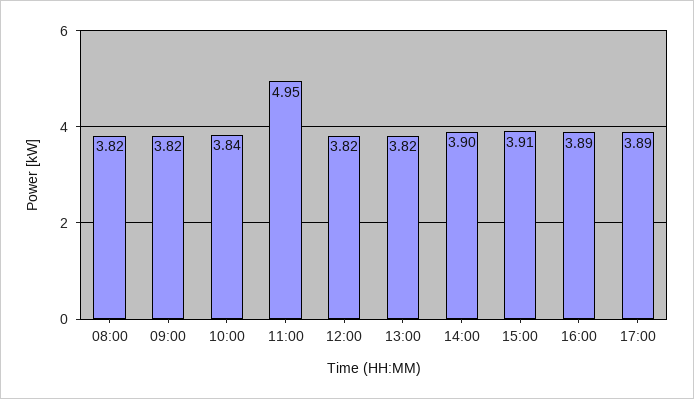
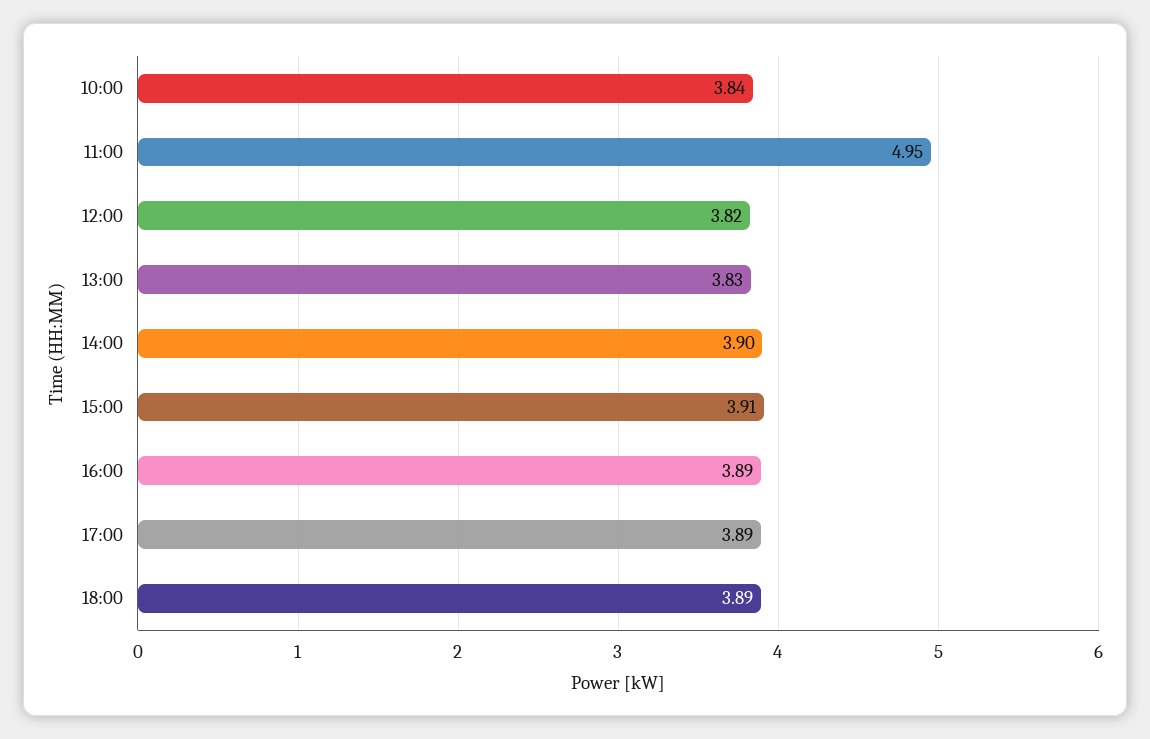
08:00: 3.82 -> none
09:00: 3.82 -> none
13:00: 3.82 -> 3.83
18:00: none -> 3.89

